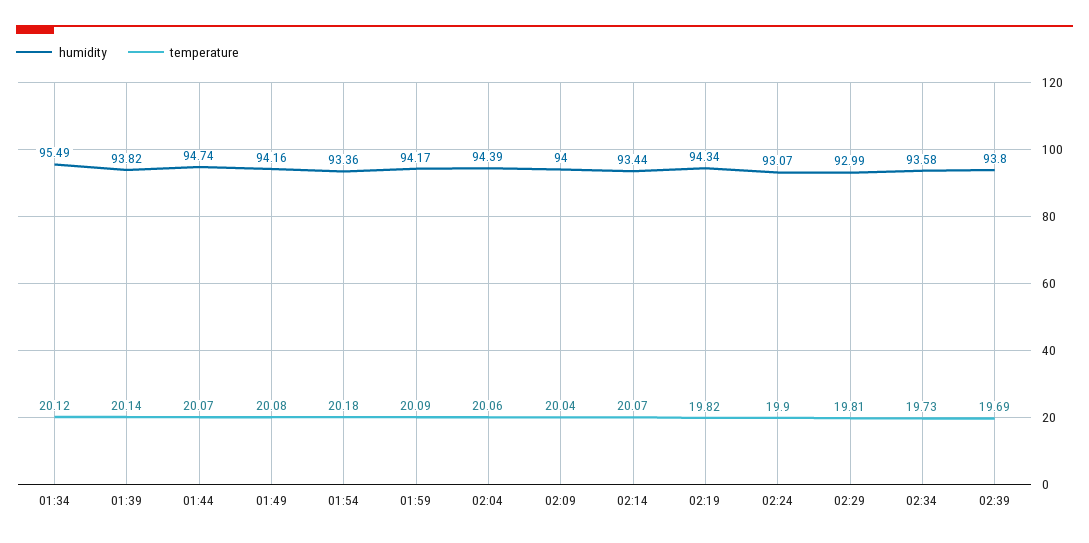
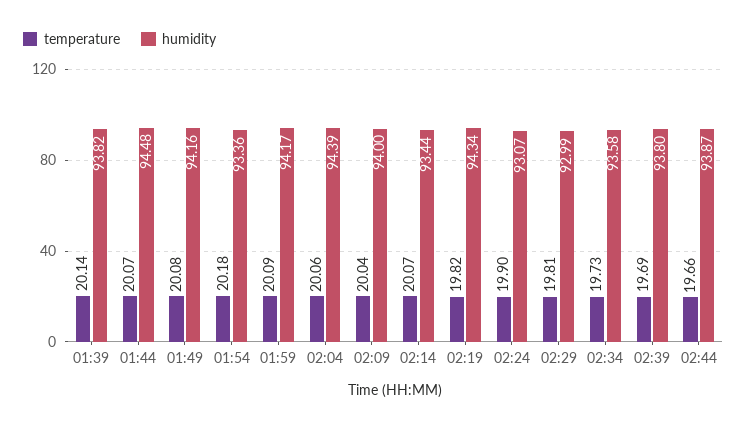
humidity, 01:34: 95.49 -> none
temperature, 01:34: 20.12 -> none
humidity, 01:44: 94.74 -> 94.48
temperature, 02:44: none -> 19.66
humidity, 02:44: none -> 93.87

